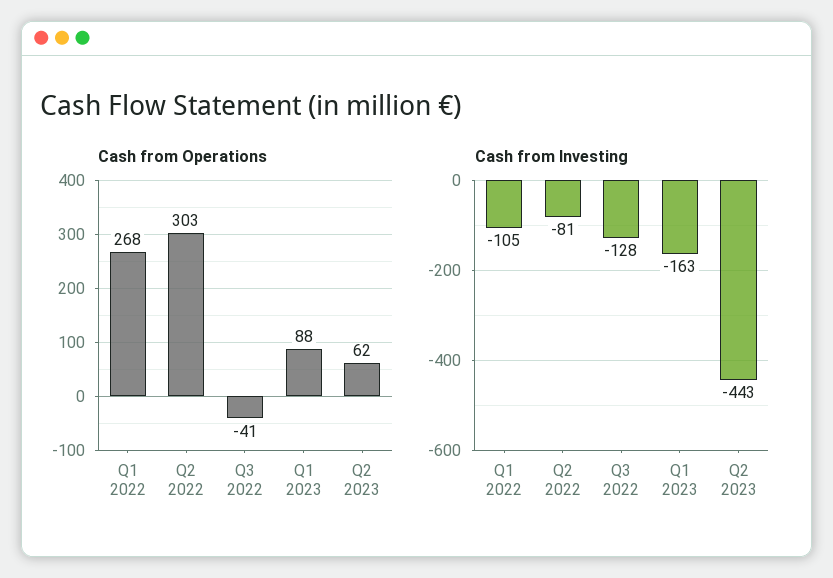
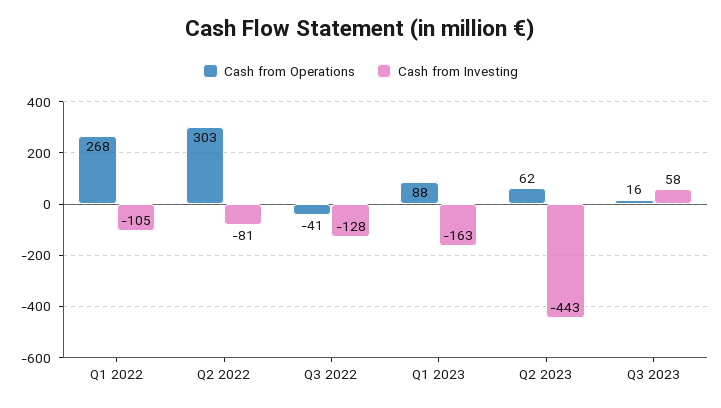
Cash from Operations, Q3 2023: none -> 16
Cash from Investing, Q3 2023: none -> 58

